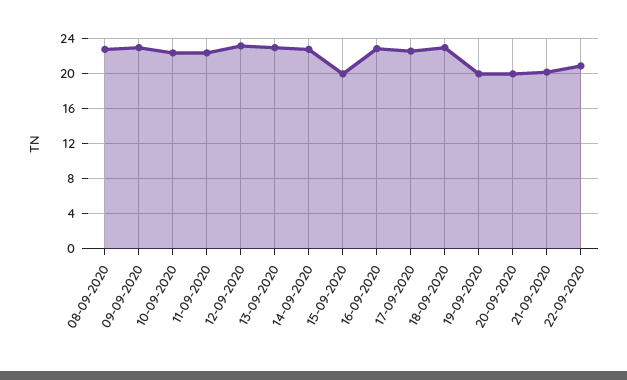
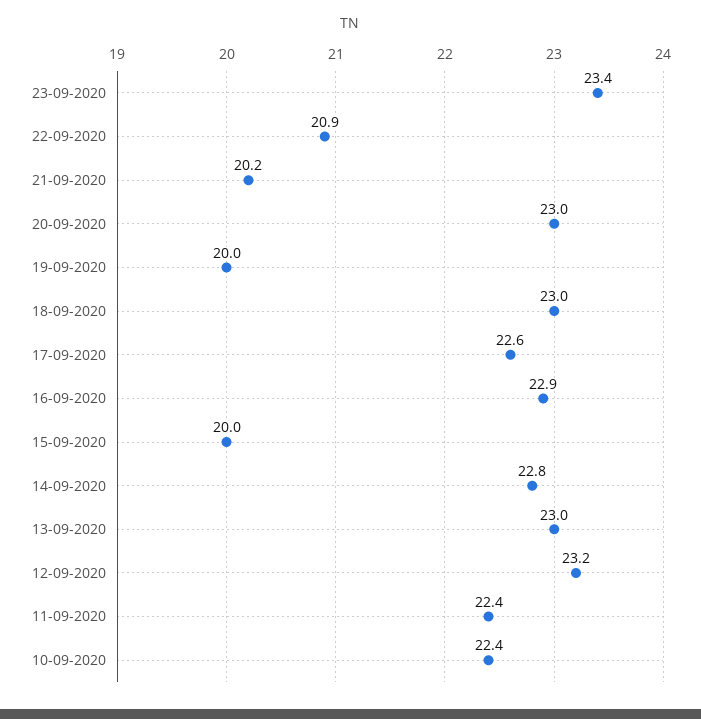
08-09-2020: 23 -> none
09-09-2020: 23 -> none
20-09-2020: 20 -> 23
23-09-2020: none -> 23.4

